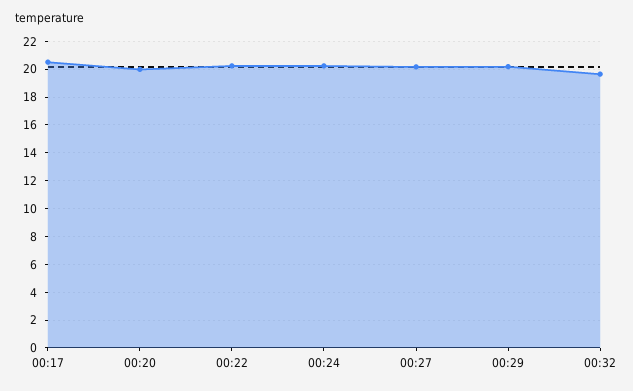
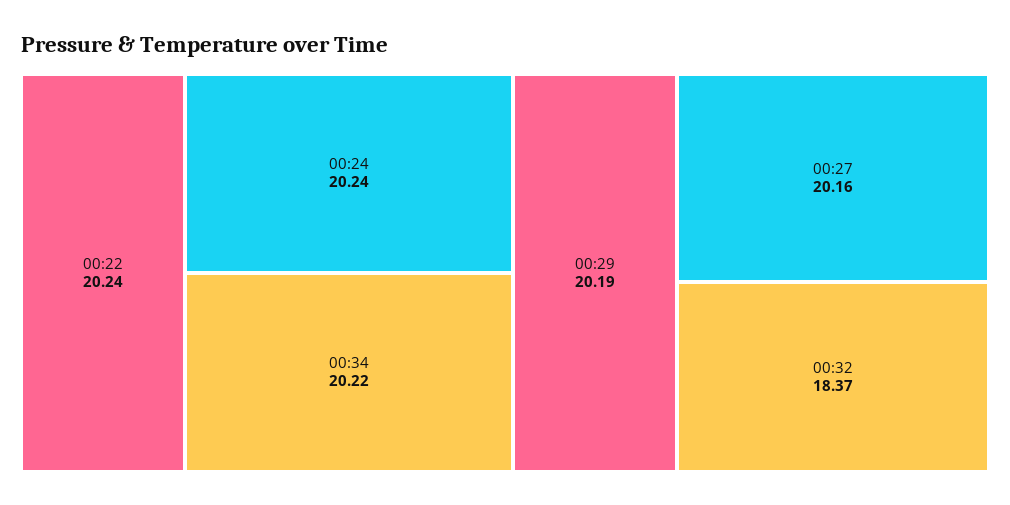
00:17: 20.5 -> none
00:20: 20 -> none
00:32: 19.5 -> 18.37
00:34: none -> 20.22

